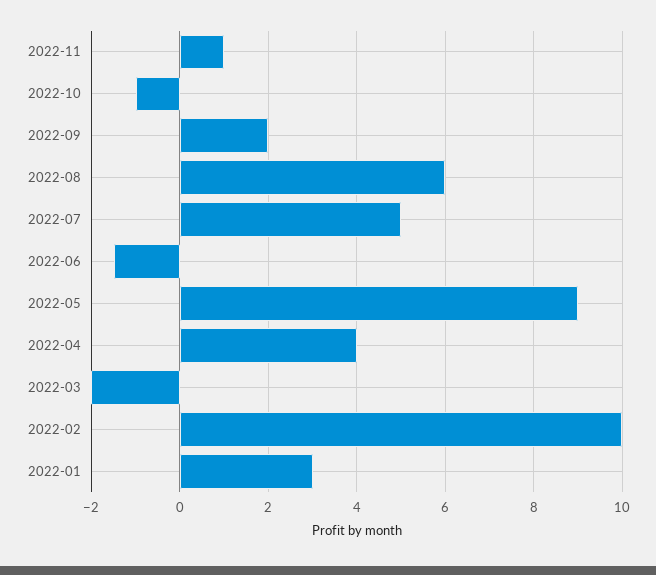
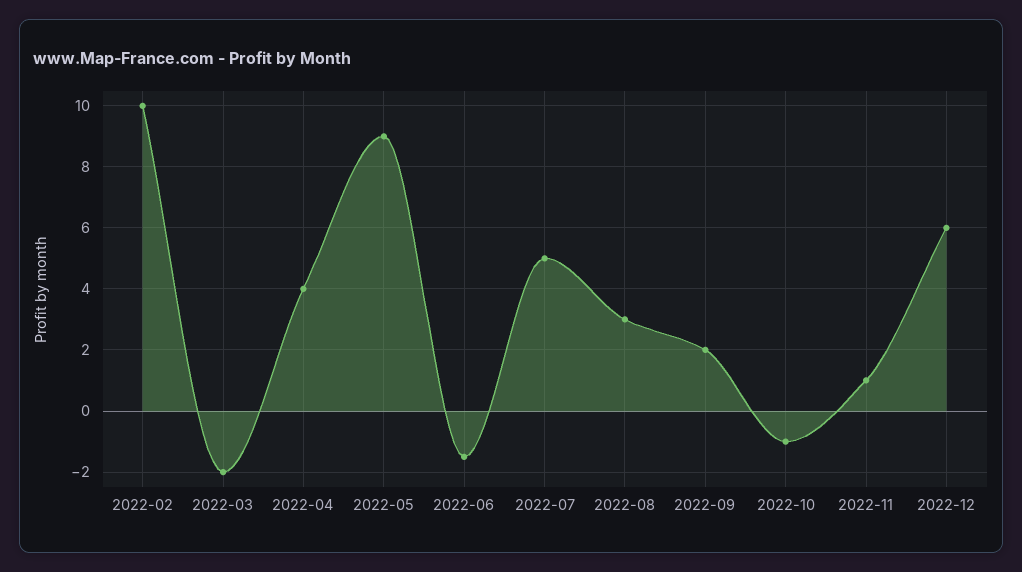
2022-08: 6 -> 3
2022-01: 3 -> none
2022-12: none -> 6

